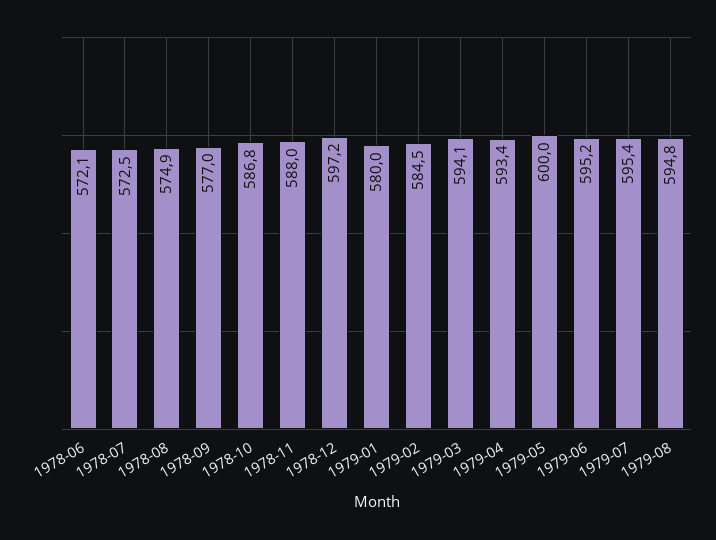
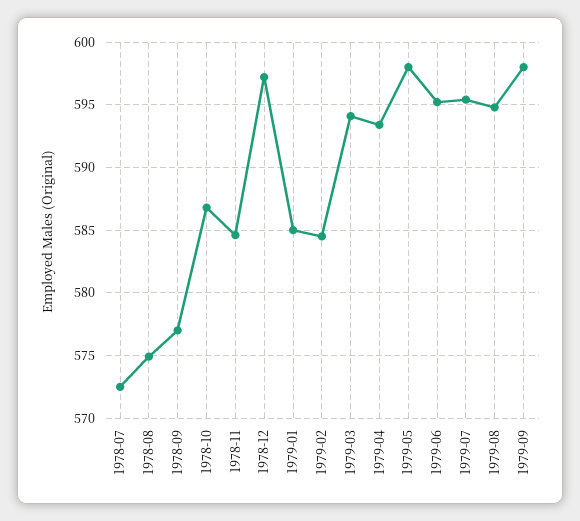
1978-06: 572.1 -> none
1978-11: 588 -> 584.5
1979-01: 580 -> 585
1979-05: 600 -> 598
1979-09: none -> 598

